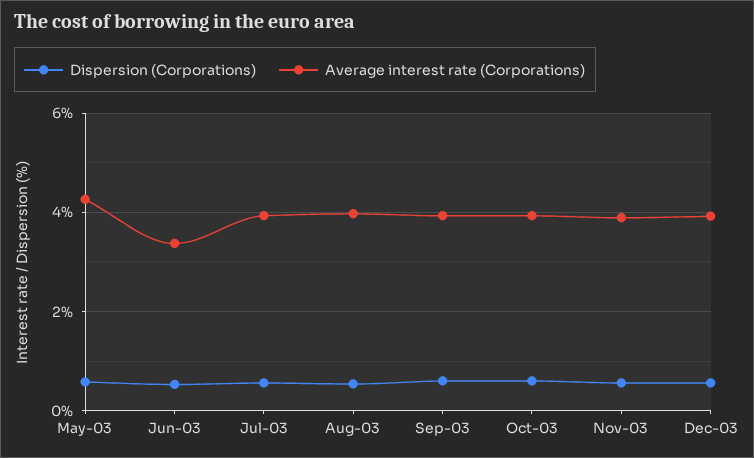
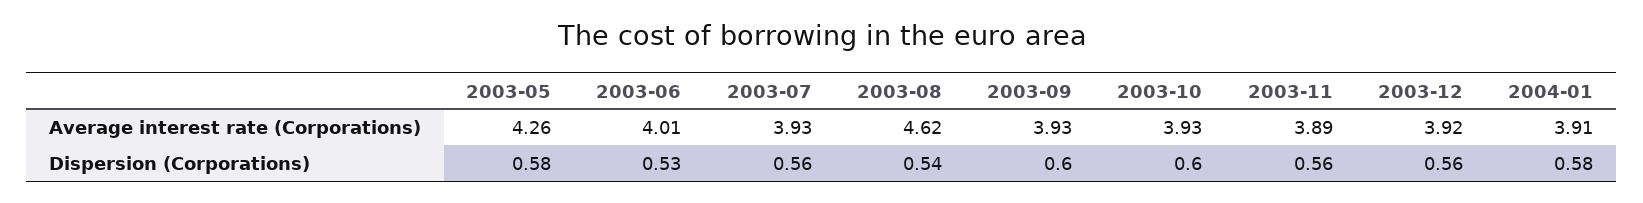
Average interest rate (Corporations), Jun-03: 3.4 -> 4.01
Average interest rate (Corporations), Aug-03: 4 -> 4.62
Average interest rate (Corporations), 2004-01: none -> 3.91
Dispersion (Corporations), 2004-01: none -> 0.58

